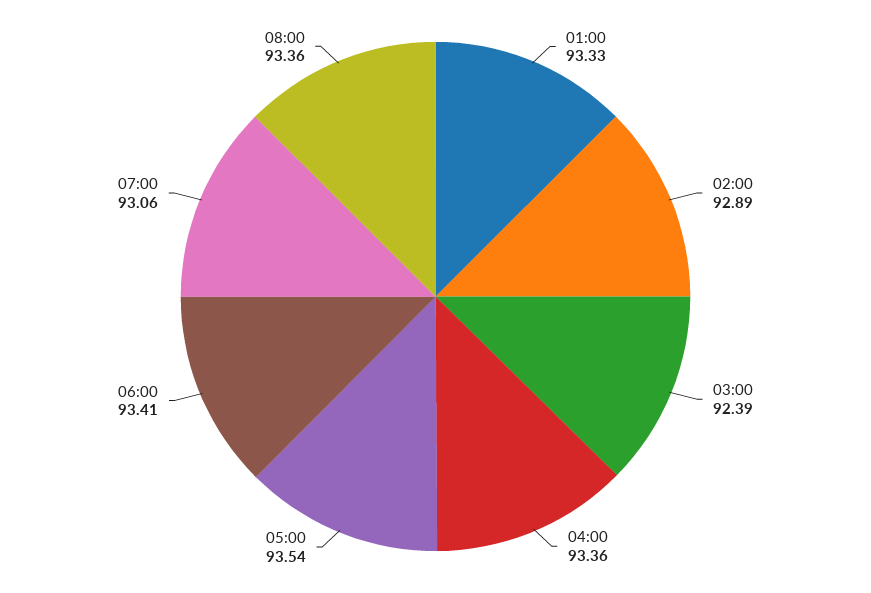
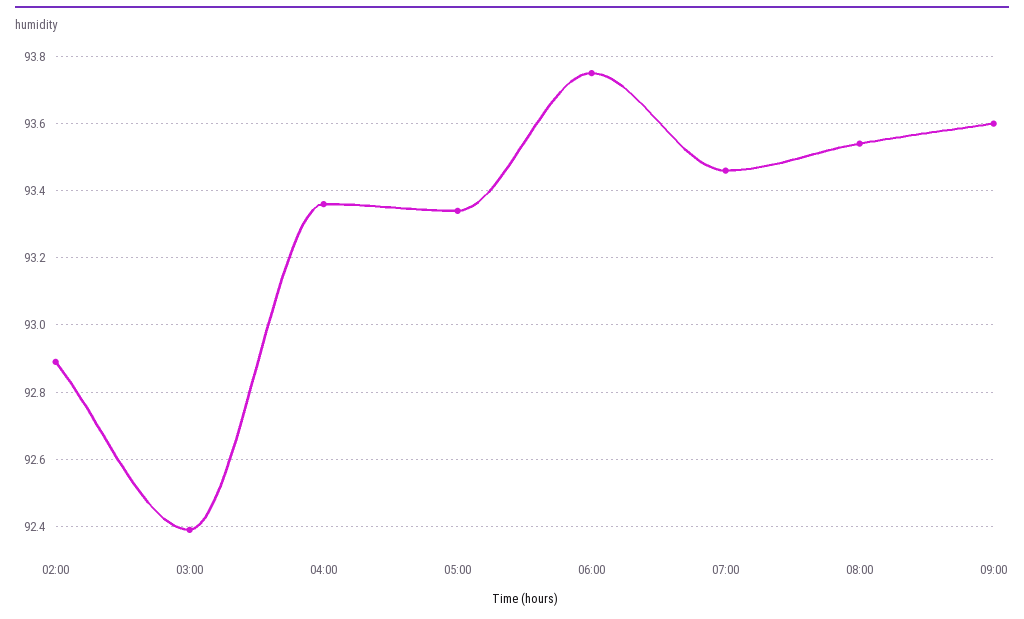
01:00: 93.33 -> none
05:00: 93.54 -> 93.35
06:00: 93.41 -> 93.75
07:00: 93.06 -> 93.45
08:00: 93.36 -> 93.55
09:00: none -> 93.6

